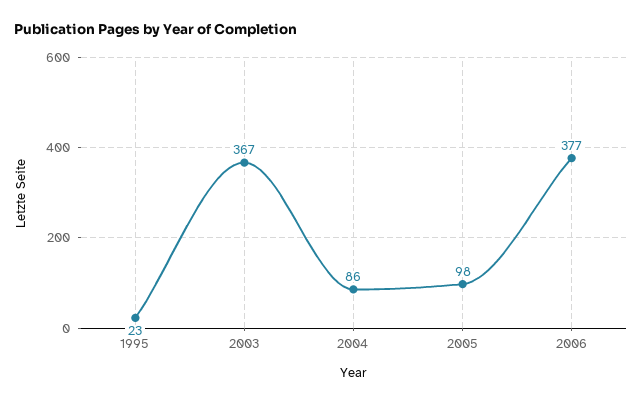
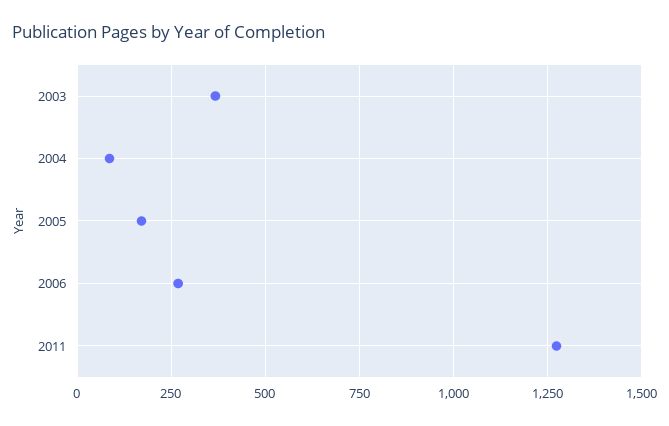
1995: 23 -> none
2005: 98 -> 175
2006: 377 -> 275
2011: none -> 1275

